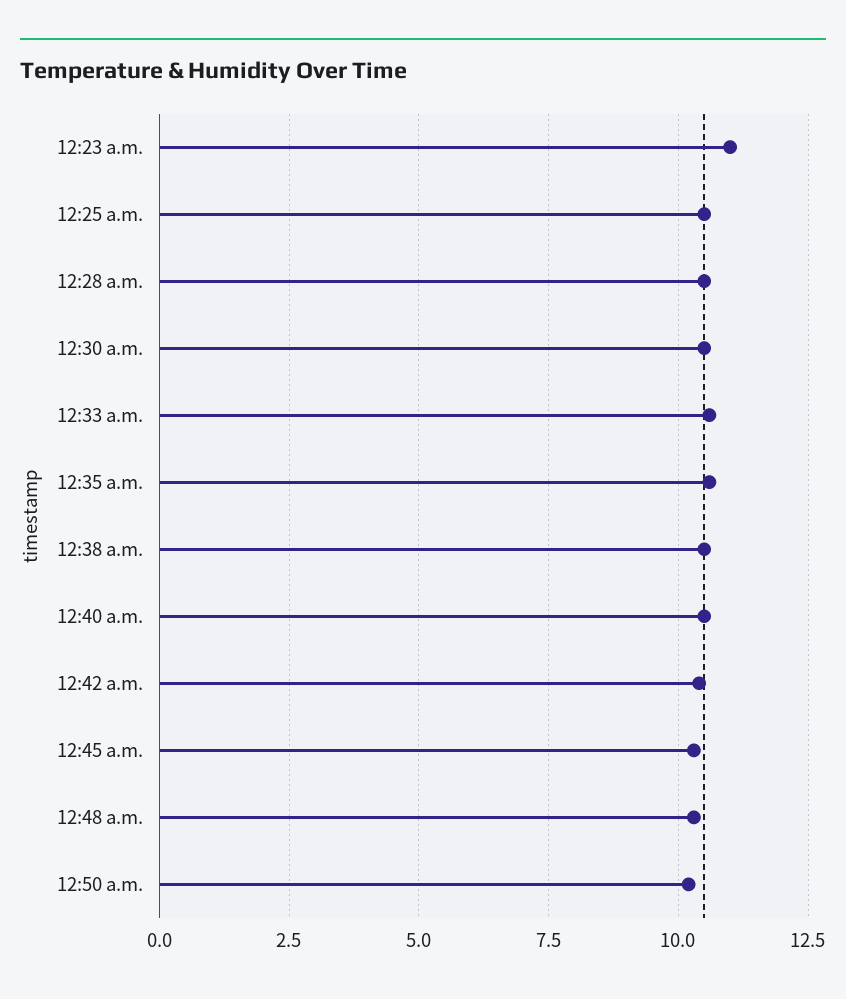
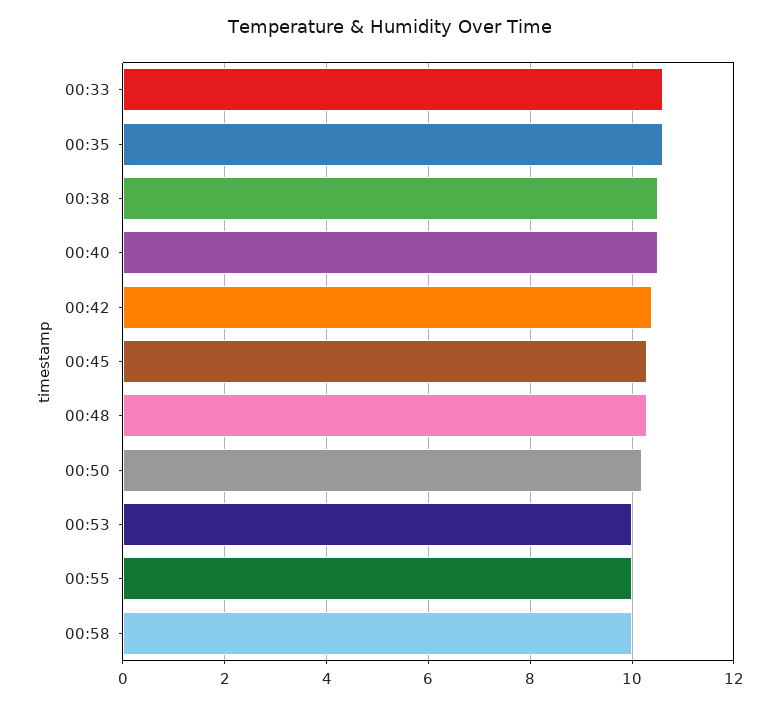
12:23 a.m.: 11 -> none
12:25 a.m.: 10.5 -> none
12:28 a.m.: 10.5 -> none
12:30 a.m.: 10.5 -> none
00:53: none -> 10
00:55: none -> 10
00:58: none -> 10

